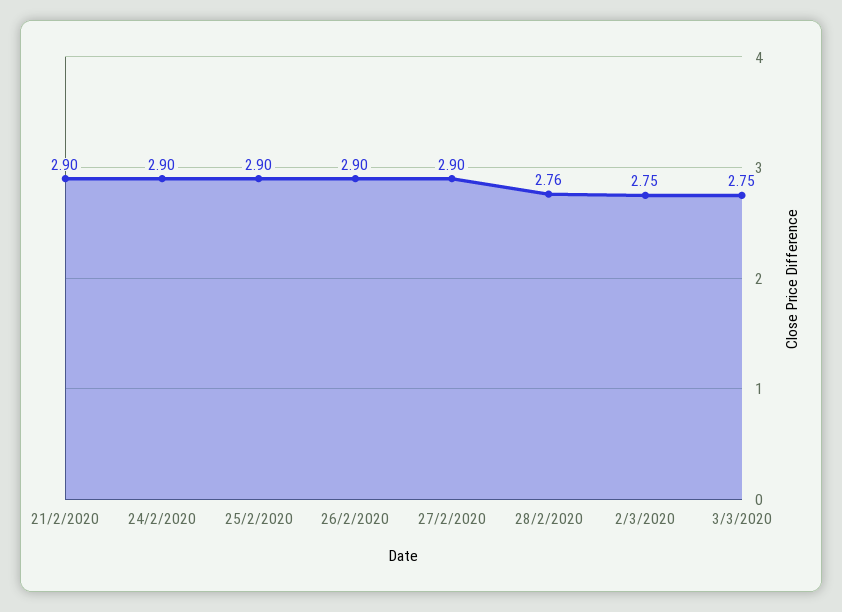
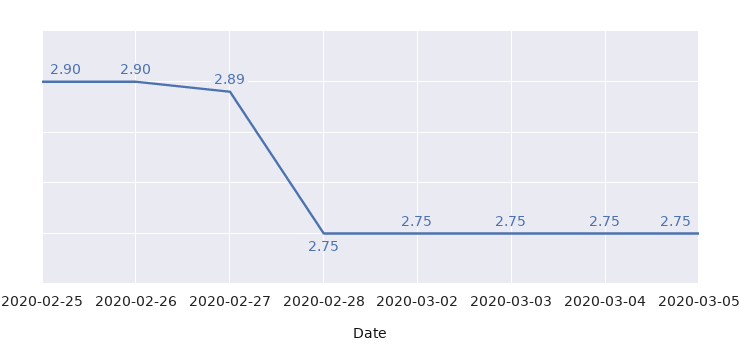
21/2/2020: 2.9 -> none
24/2/2020: 2.9 -> none
27/2/2020: 2.9 -> 2.89
28/2/2020: 2.76 -> 2.75
2020-03-04: none -> 2.75
2020-03-05: none -> 2.75

